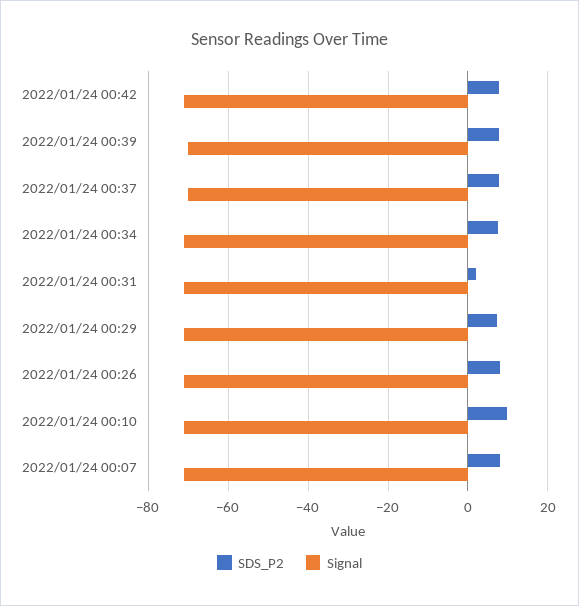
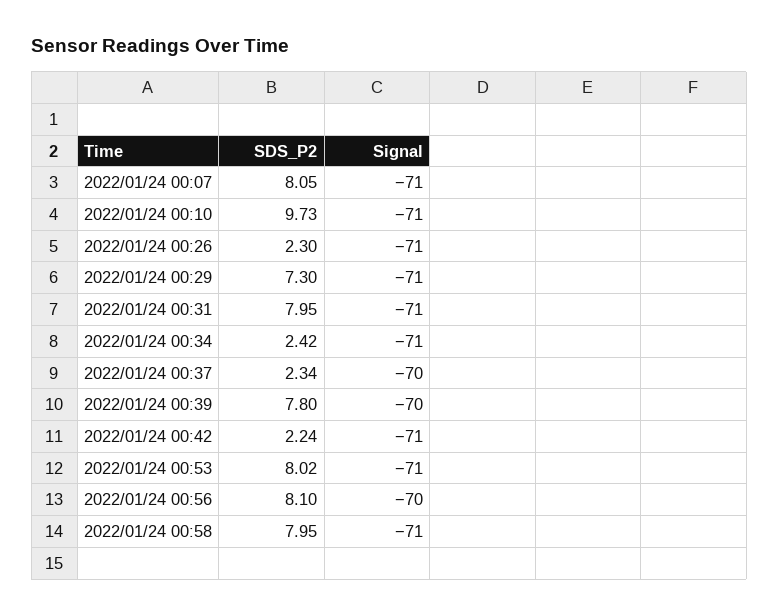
SDS_P2, 2022/01/24 00:42: 8 -> 2.24
SDS_P2, 2022/01/24 00:37: 8 -> 2.34
SDS_P2, 2022/01/24 00:34: 8 -> 2.42
SDS_P2, 2022/01/24 00:31: 2 -> 7.95
SDS_P2, 2022/01/24 00:26: 8 -> 2.3
SDS_P2, 2022/01/24 00:53: none -> 8.02
Signal, 2022/01/24 00:53: none -> -71
SDS_P2, 2022/01/24 00:56: none -> 8.1
Signal, 2022/01/24 00:56: none -> -70
SDS_P2, 2022/01/24 00:58: none -> 7.95
Signal, 2022/01/24 00:58: none -> -71

